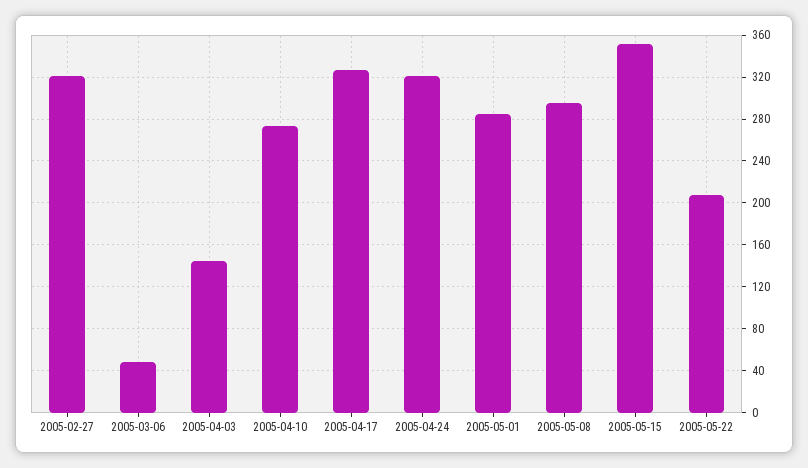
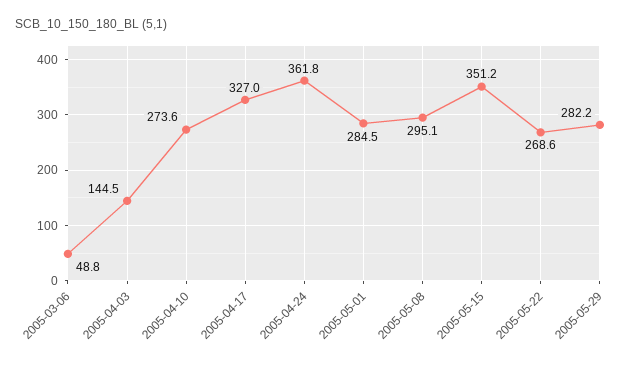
2005-02-27: 320 -> none
2005-04-24: 320 -> 361.8
2005-05-22: 210 -> 268.6
2005-05-29: none -> 282.2

